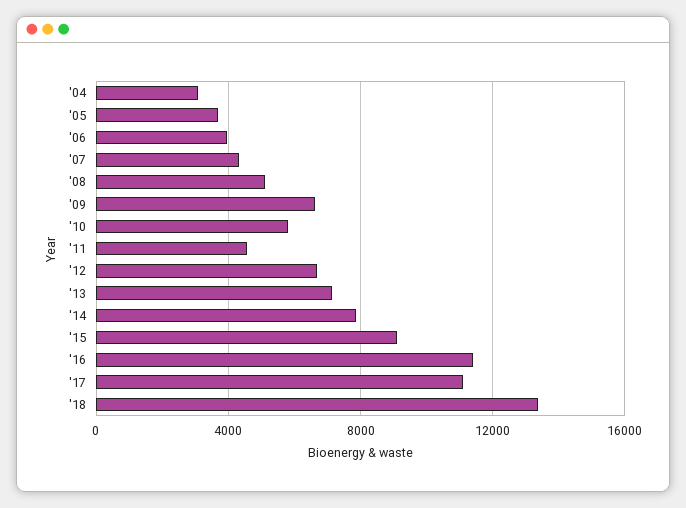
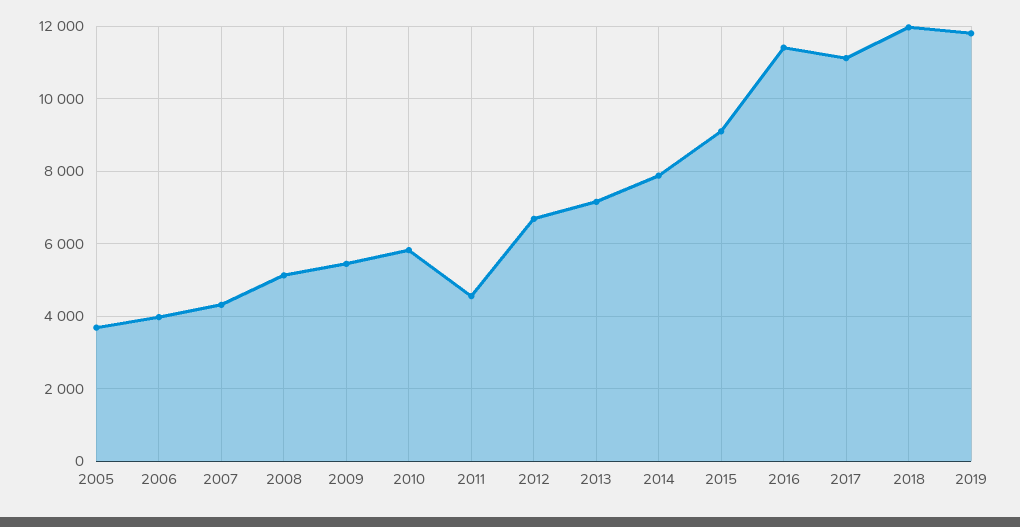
'04: 3000 -> none
'09: 6500 -> 5400
'18: 13500 -> 12000
2019: none -> 11800

